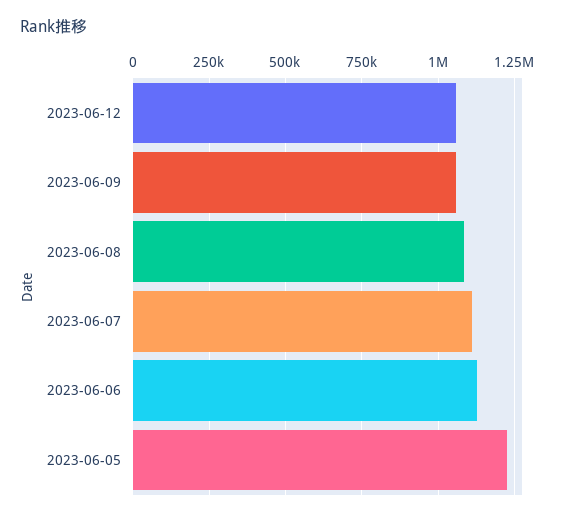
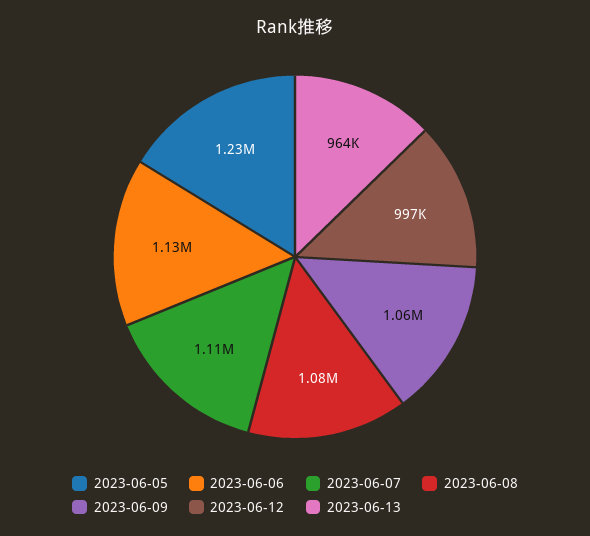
2023-06-12: 1050000 -> 997000
2023-06-13: none -> 964000

